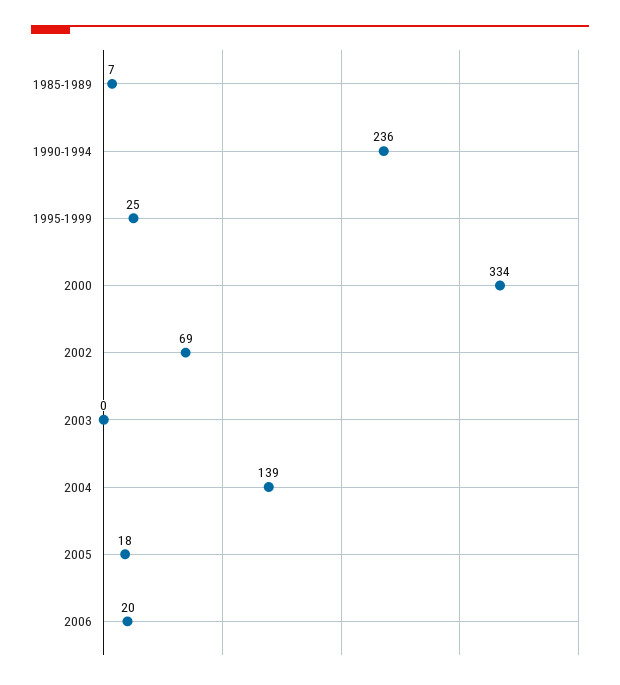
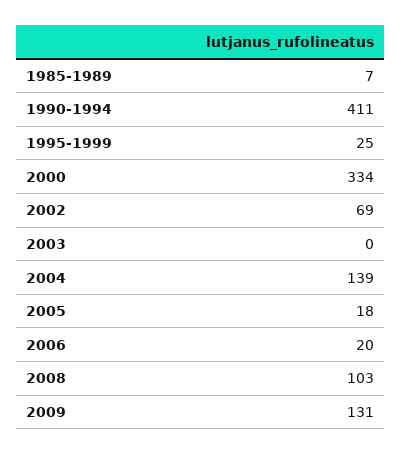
1990-1994: 236 -> 411
2008: none -> 103
2009: none -> 131

